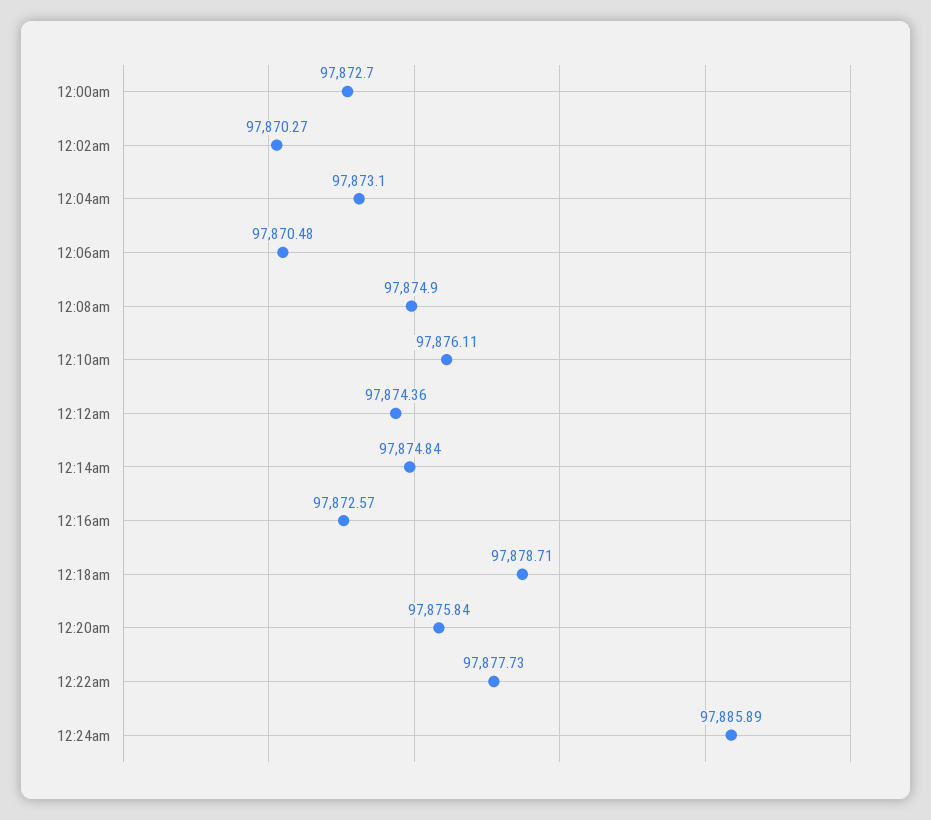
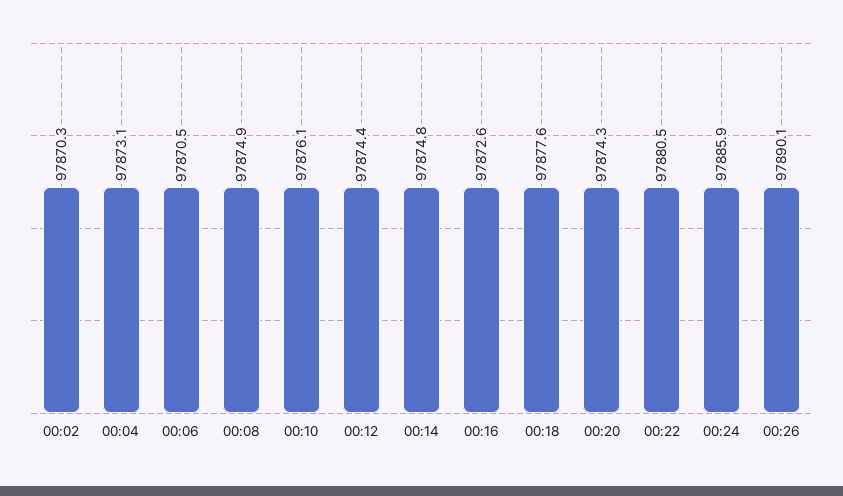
12:00am: 97872.7 -> none
12:18am: 97878.71 -> 97877.6
12:20am: 97875.84 -> 97874.3
12:22am: 97877.73 -> 97880.5
00:26: none -> 97890.1

